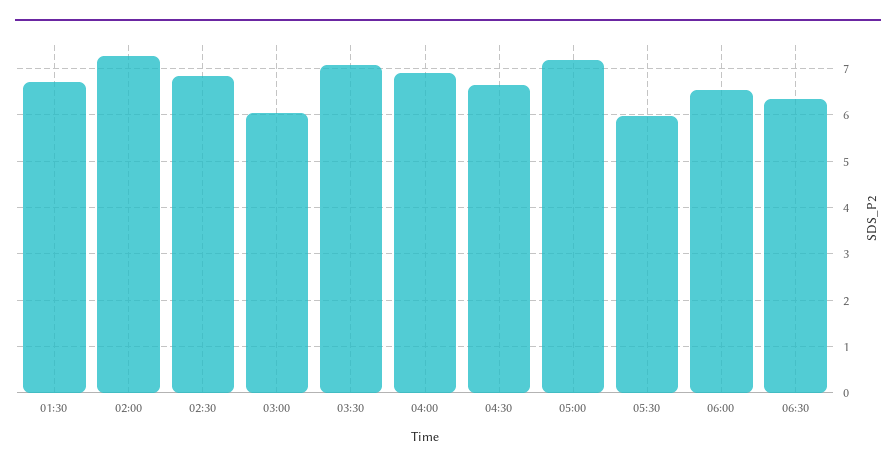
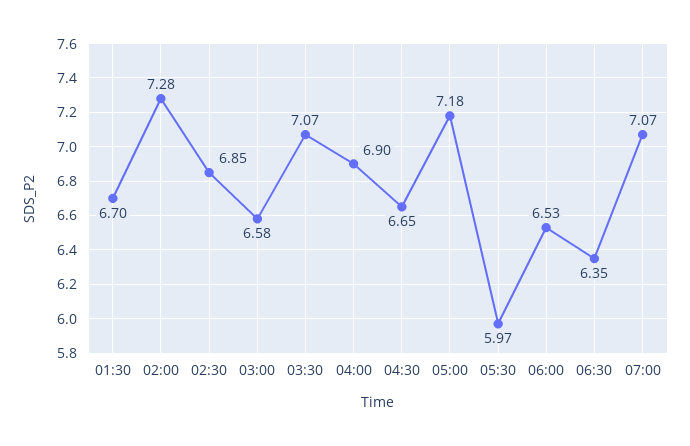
03:00: 6 -> 6.58
07:00: none -> 7.07

